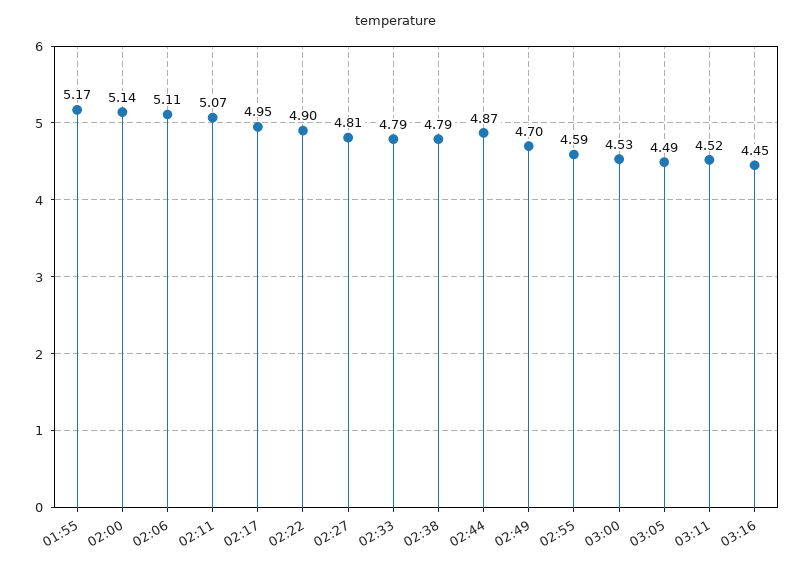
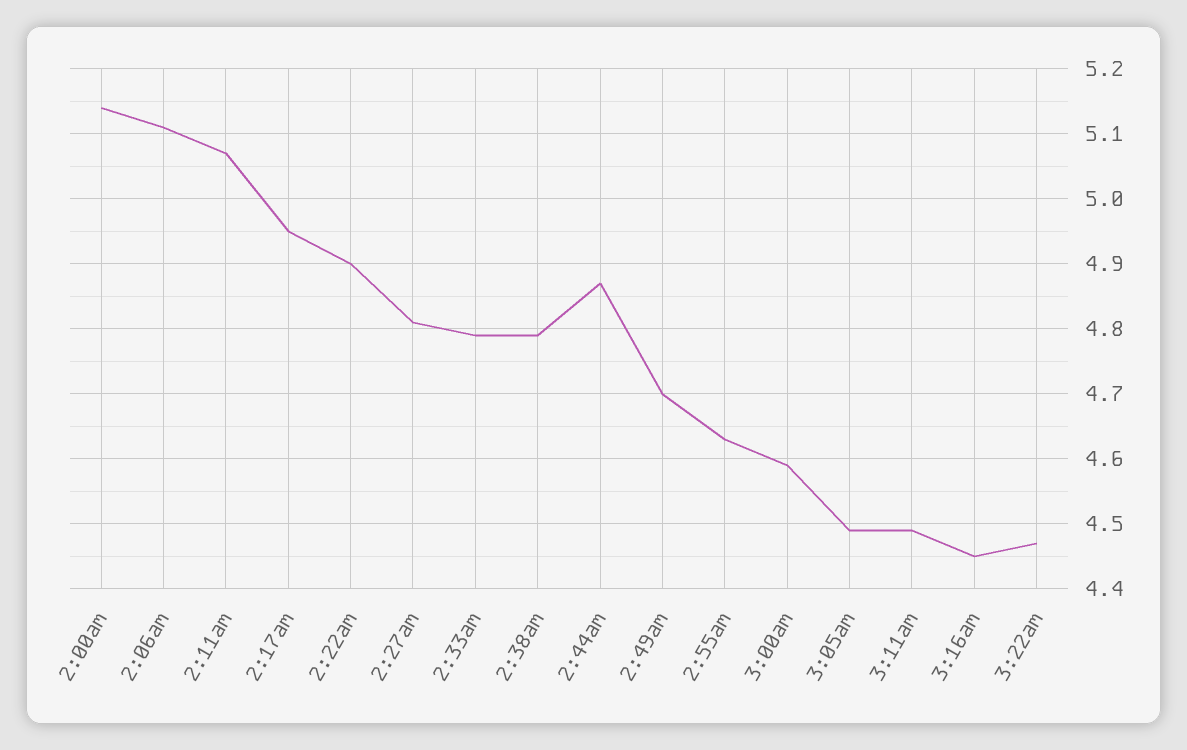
01:55: 5.17 -> none
02:55: 4.59 -> 4.63
03:00: 4.53 -> 4.59
03:11: 4.52 -> 4.49
3:22am: none -> 4.47

